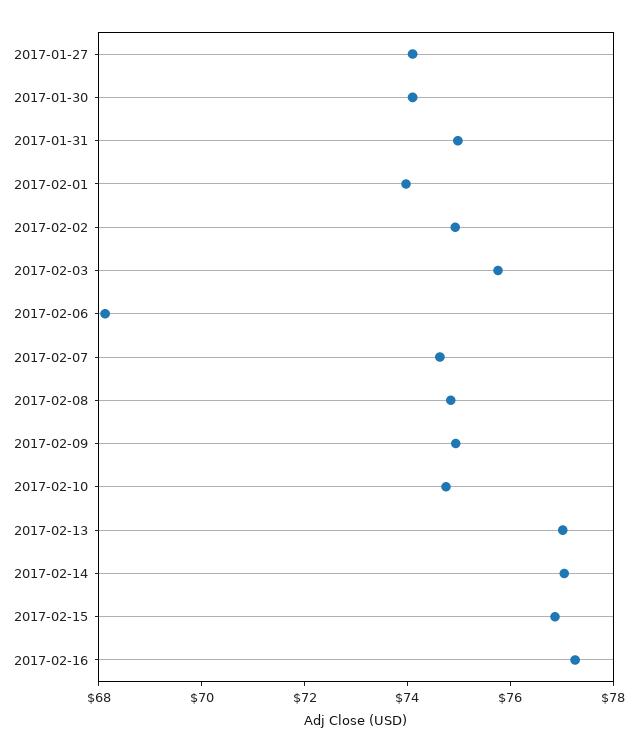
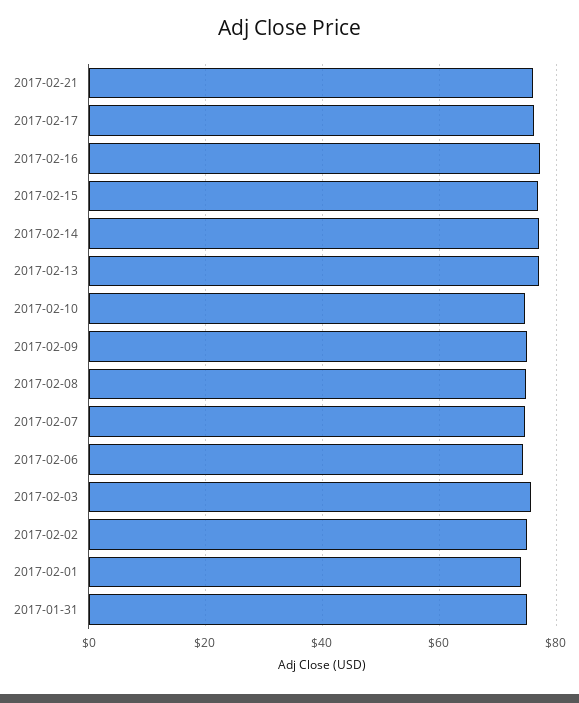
2017-01-27: 74 -> none
2017-01-30: 74 -> none
2017-02-06: 68 -> 74
2017-02-21: none -> 76
2017-02-17: none -> 76

